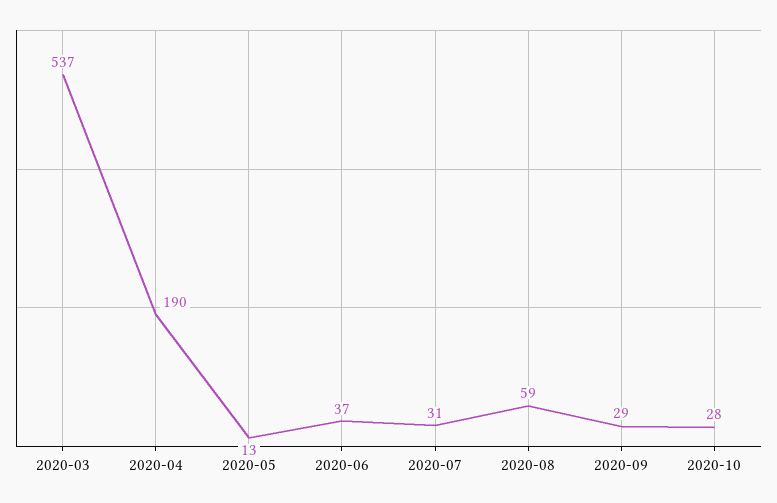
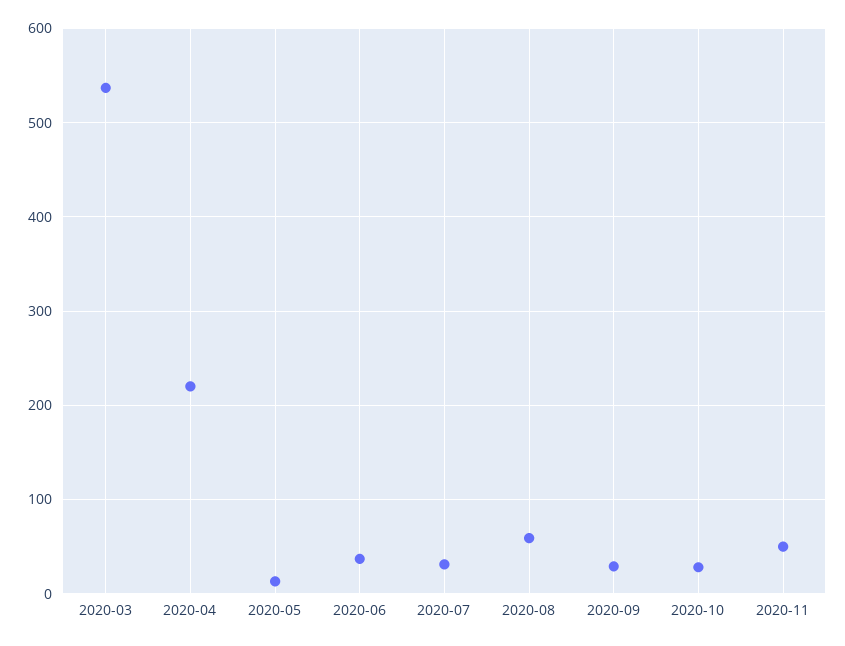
2020-04: 190 -> 220
2020-11: none -> 50

